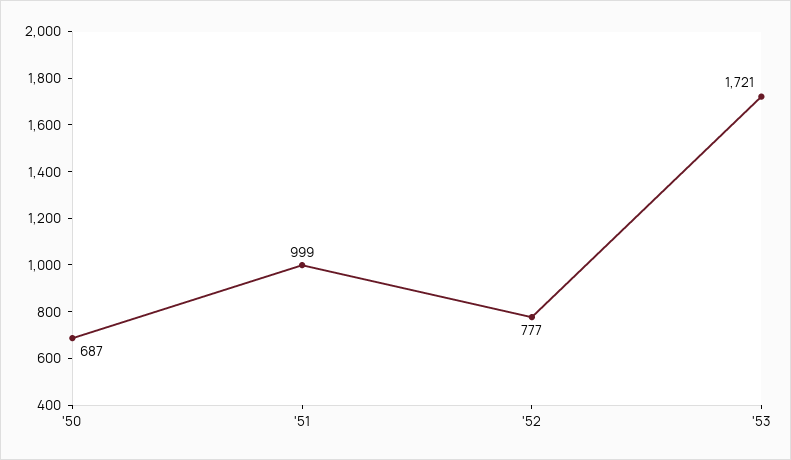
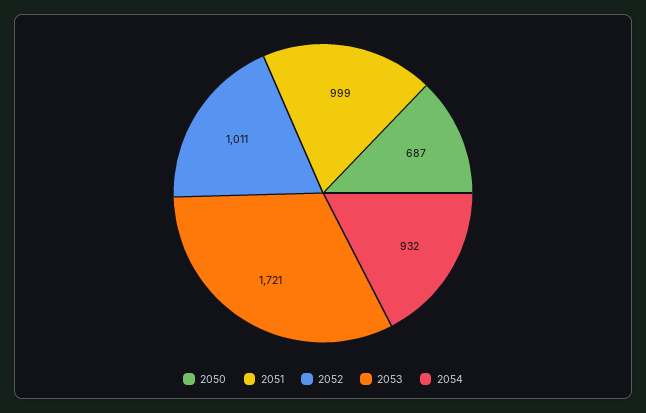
'52: 777 -> 1011
2054: none -> 932

